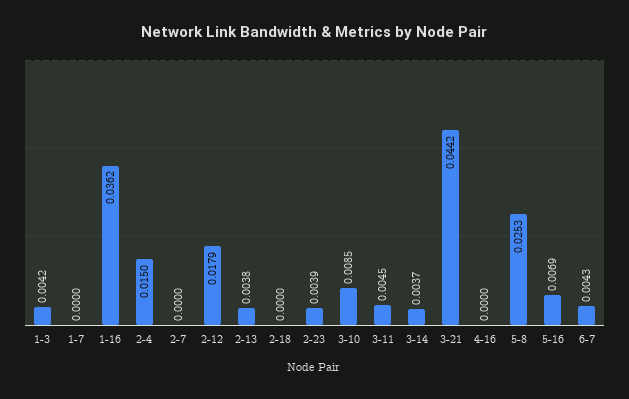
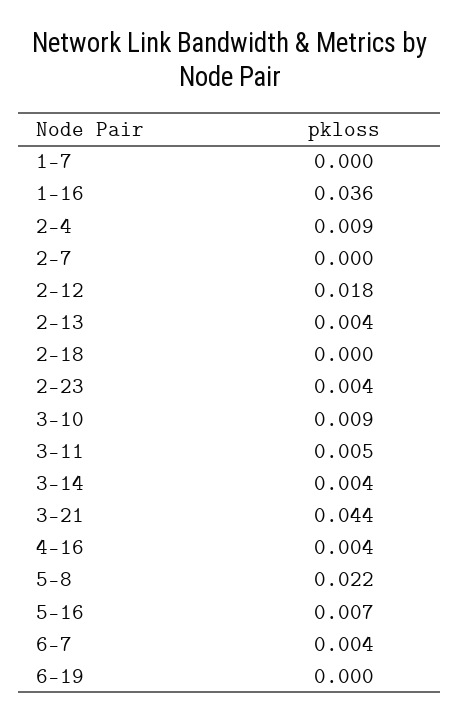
1-3: 0.0042 -> none
2-4: 0.015 -> 0.009
4-16: 0 -> 0.004
5-8: 0.0253 -> 0.022
6-19: none -> 0

